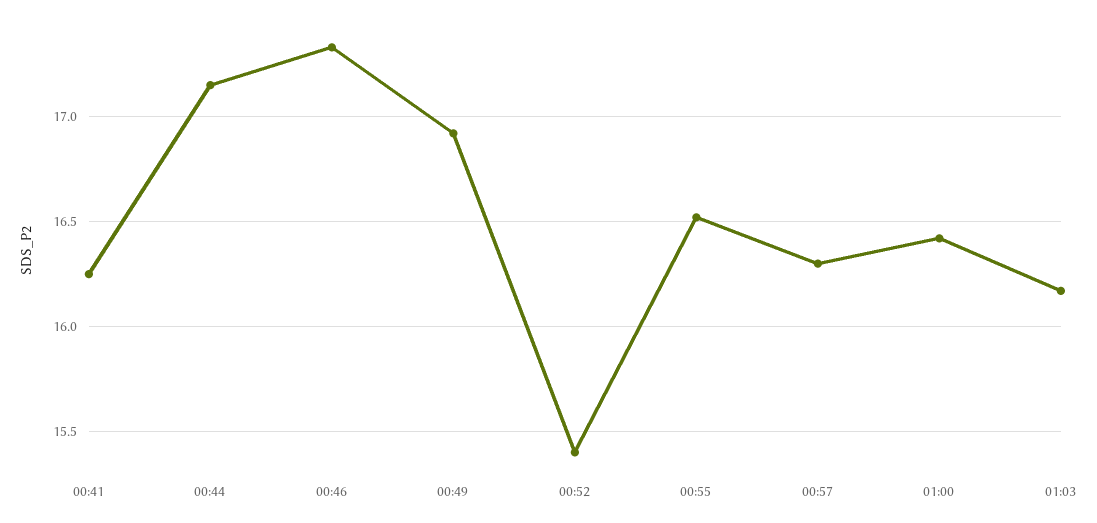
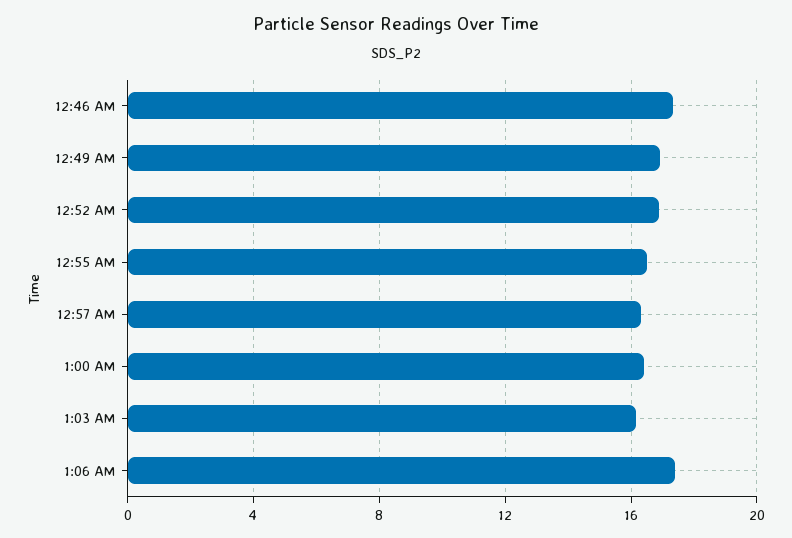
00:41: 16.25 -> none
00:44: 17.15 -> none
00:52: 15.4 -> 17
1:06 AM: none -> 17.5

